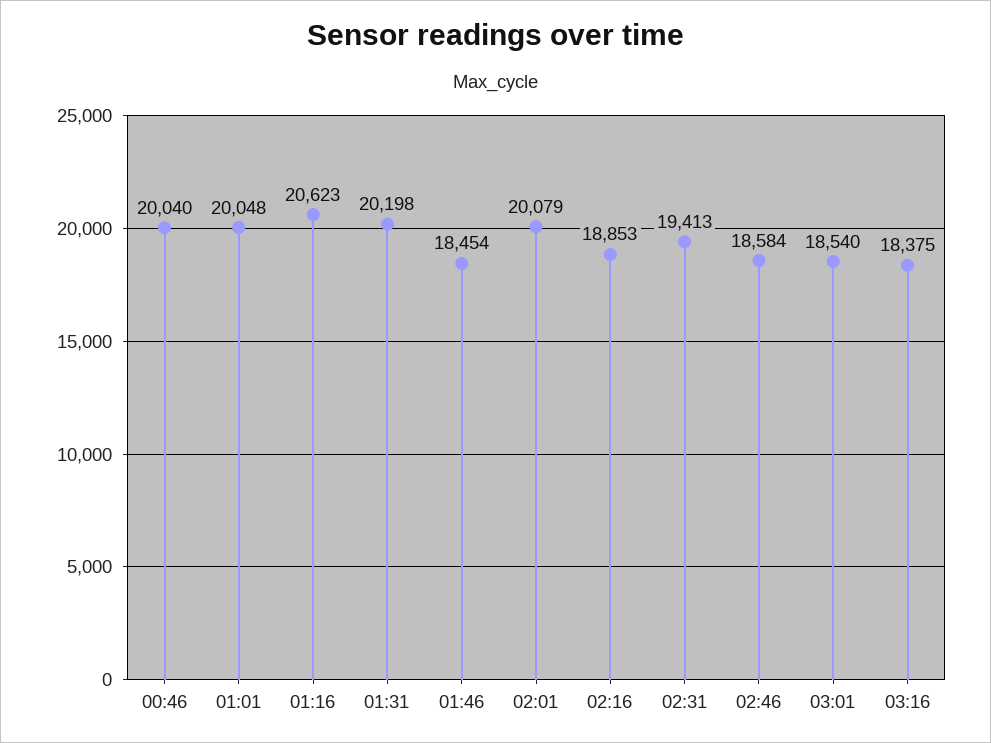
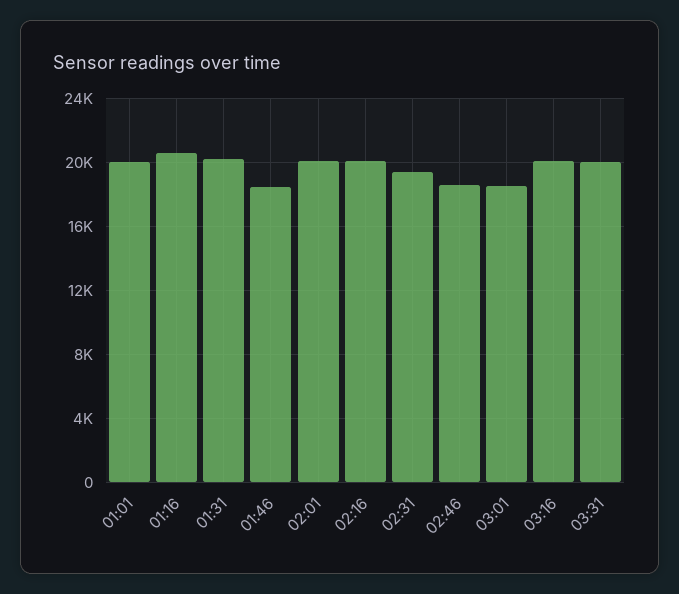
00:46: 20040 -> none
02:16: 18853 -> 20000
03:16: 18375 -> 20000
03:31: none -> 20000

